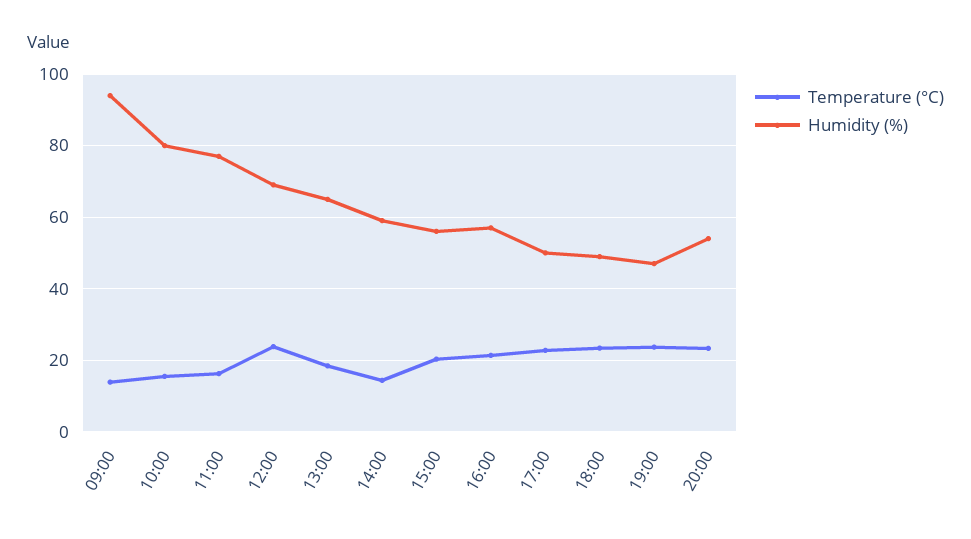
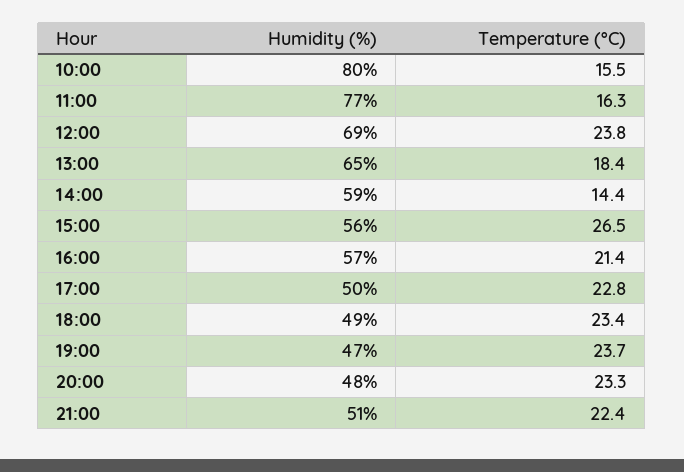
Temperature (°C), 09:00: 14 -> none
Humidity (%), 09:00: 94 -> none
Temperature (°C), 15:00: 20 -> 26.5
Humidity (%), 20:00: 54 -> 48
Humidity (%), 21:00: none -> 51
Temperature (°C), 21:00: none -> 22.4

